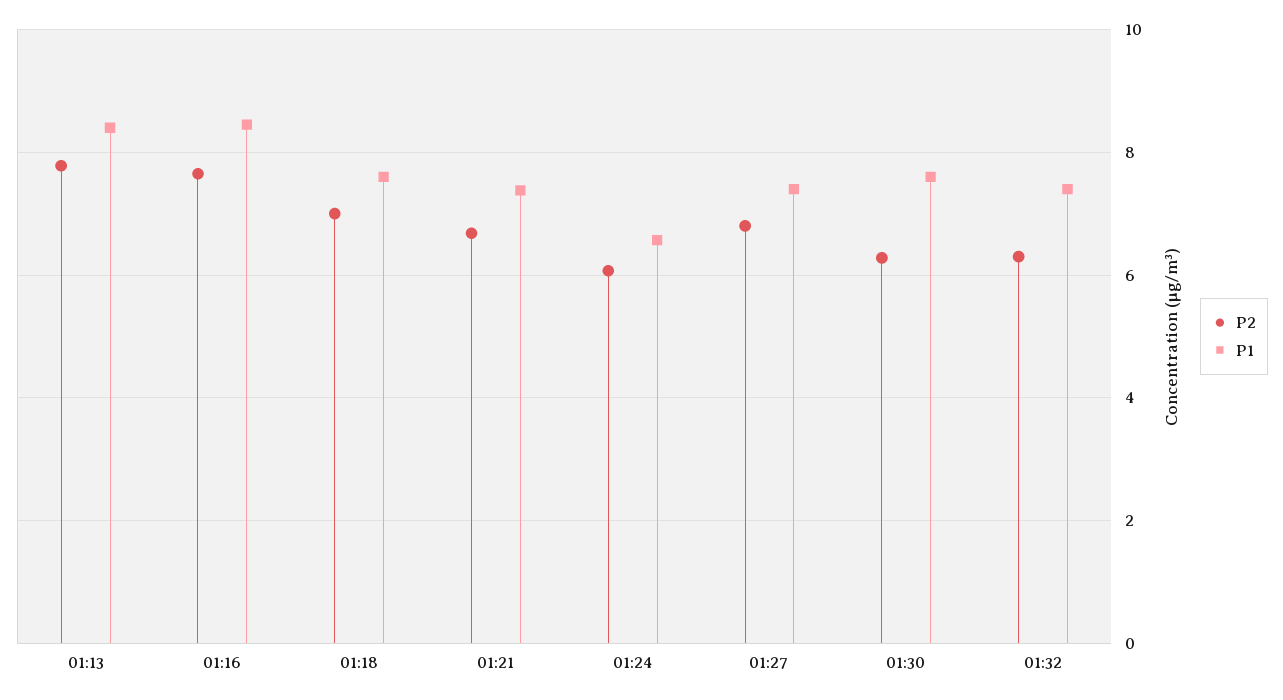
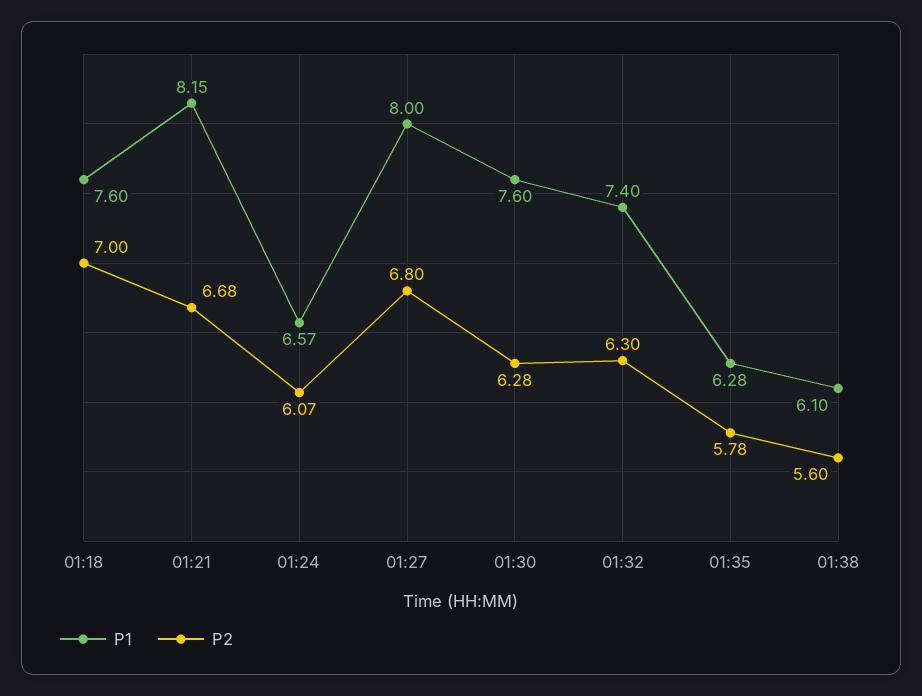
P2, 01:13: 7.8 -> none
P1, 01:13: 8.4 -> none
P2, 01:16: 7.6 -> none
P1, 01:16: 8.4 -> none
P1, 01:21: 7.4 -> 8.15
P1, 01:27: 7.4 -> 8
P1, 01:35: none -> 6.28
P2, 01:35: none -> 5.78
P1, 01:38: none -> 6.1
P2, 01:38: none -> 5.6

